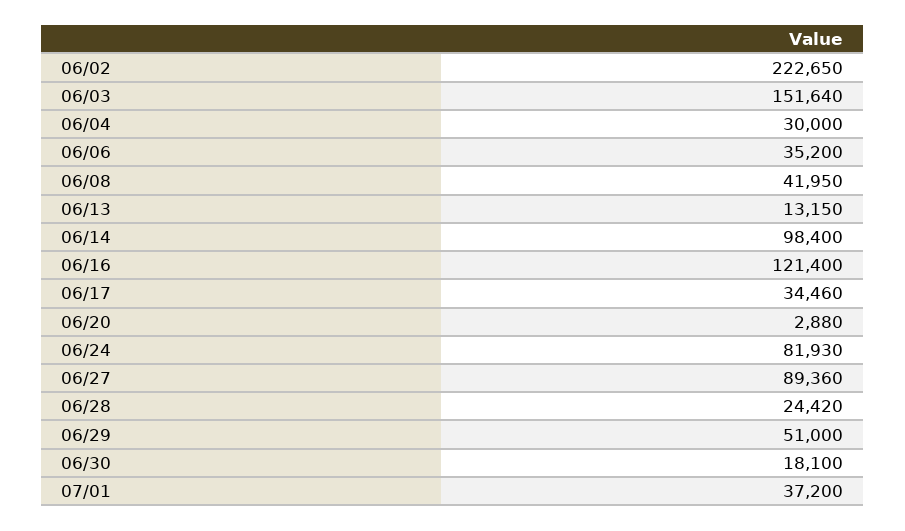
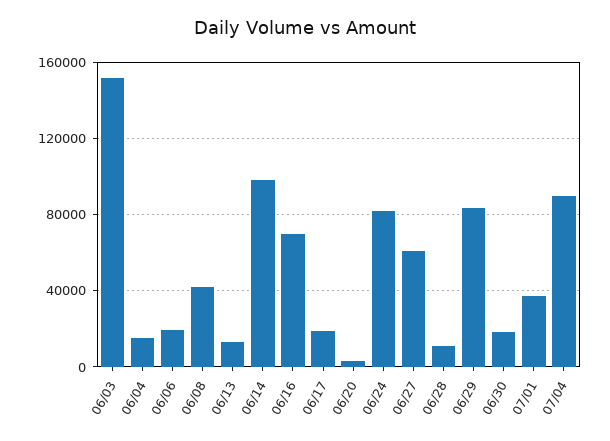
06/02: 222650 -> none
06/04: 30000 -> 15000
06/06: 35200 -> 20000
06/16: 121400 -> 70000
06/17: 34460 -> 20000
06/27: 89360 -> 60000
06/28: 24420 -> 10000
06/29: 51000 -> 85000
07/04: none -> 90000

